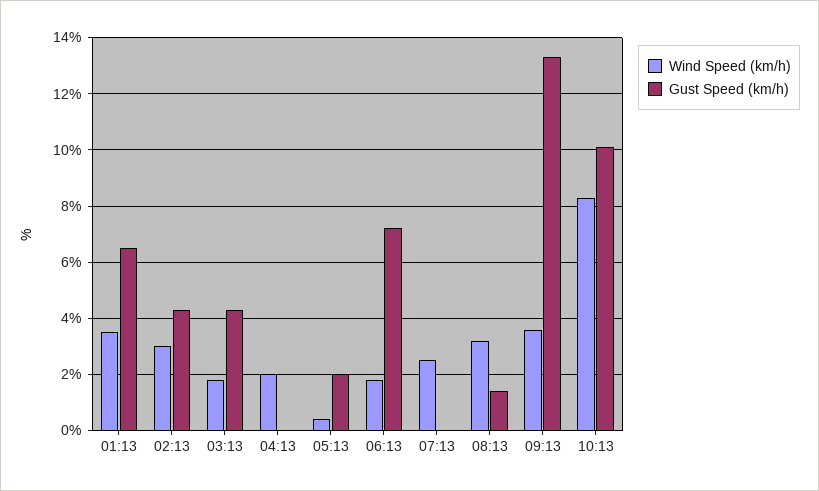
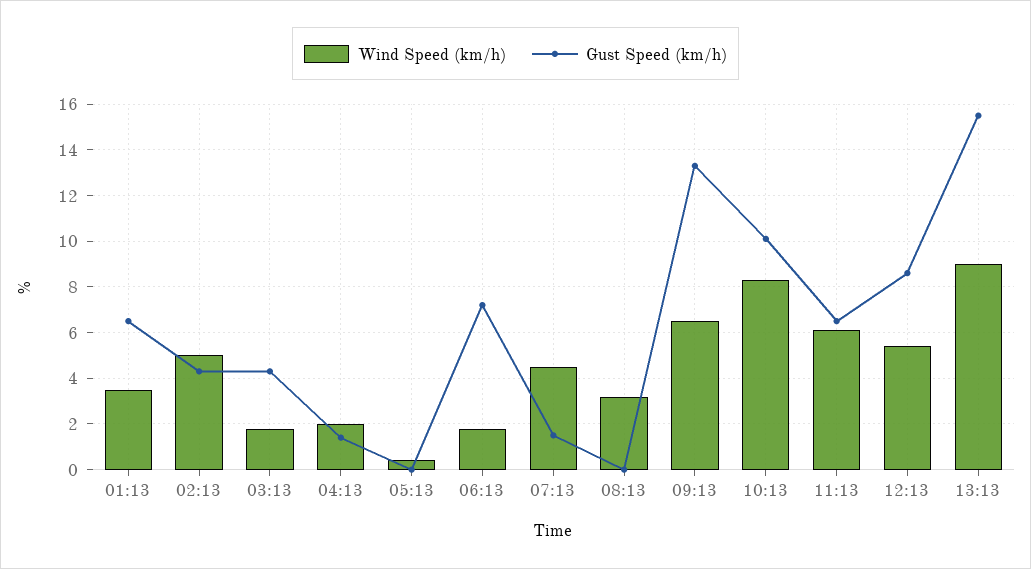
Wind Speed (km/h), 02:13: 3 -> 5
Gust Speed (km/h), 04:13: 0 -> 1.5
Gust Speed (km/h), 05:13: 2 -> 0
Wind Speed (km/h), 07:13: 2.5 -> 4.5
Gust Speed (km/h), 07:13: 0 -> 1.5
Gust Speed (km/h), 08:13: 1.5 -> 0
Wind Speed (km/h), 09:13: 3.5 -> 6.5
Wind Speed (km/h), 11:13: none -> 6
Gust Speed (km/h), 11:13: none -> 6.5
Wind Speed (km/h), 12:13: none -> 5.5
Gust Speed (km/h), 12:13: none -> 8.5
Wind Speed (km/h), 13:13: none -> 9
Gust Speed (km/h), 13:13: none -> 15.5

